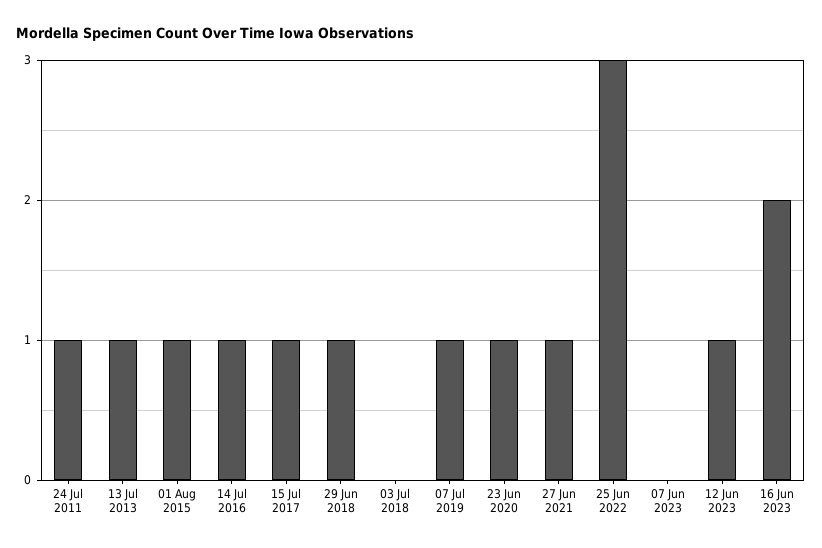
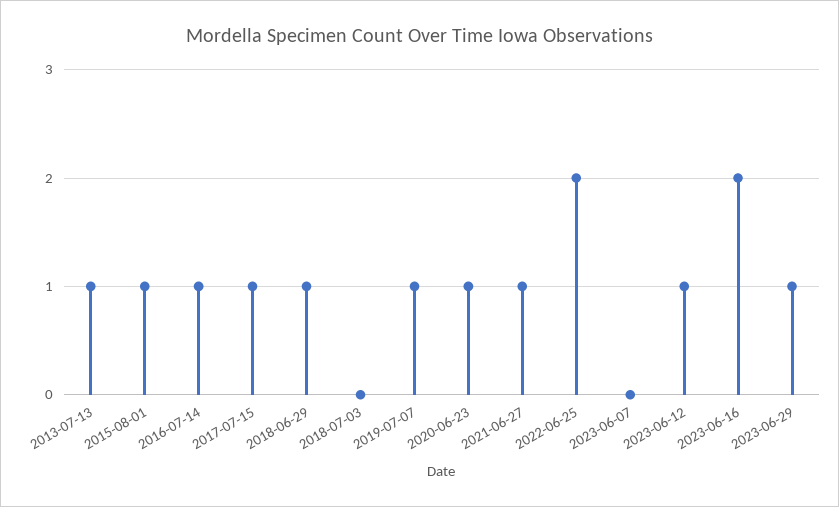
24 Jul 2011: 1 -> none
25 Jun 2022: 3 -> 2
2023-06-29: none -> 1

